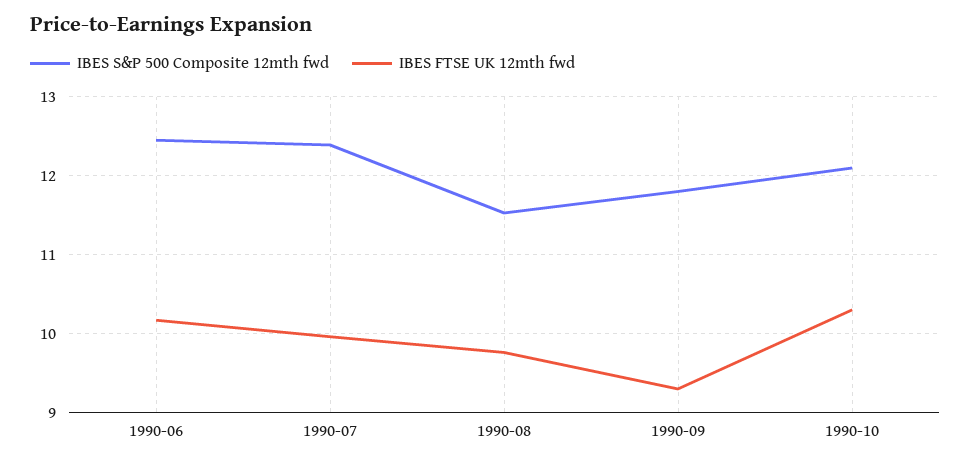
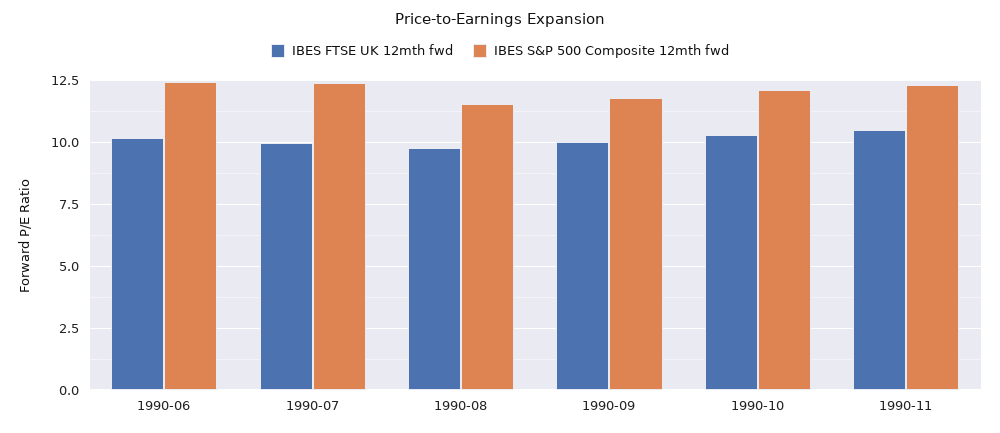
IBES FTSE UK 12mth fwd, 1990-09: 9.3 -> 10
IBES FTSE UK 12mth fwd, 1990-11: none -> 10.5
IBES S&P 500 Composite 12mth fwd, 1990-11: none -> 12.25

